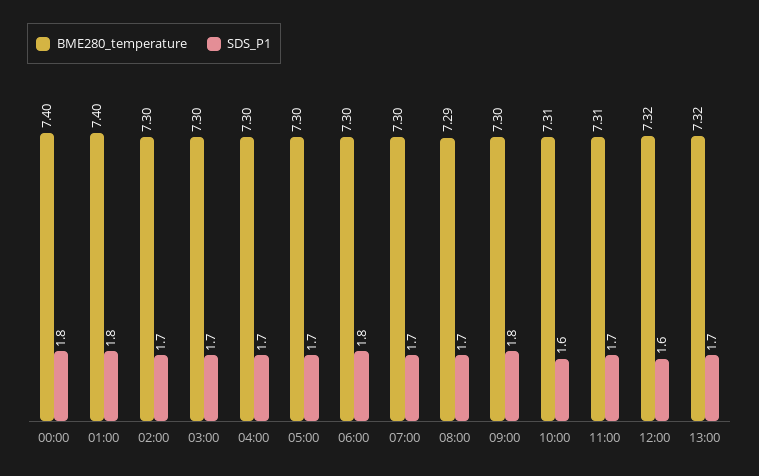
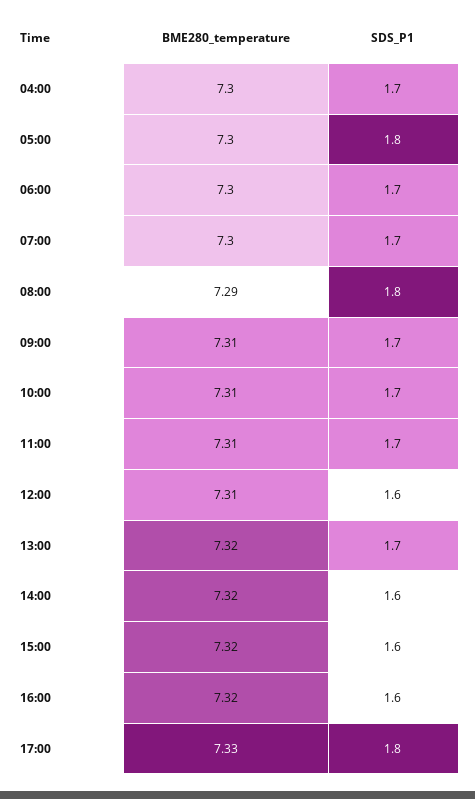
BME280_temperature, 00:00: 7.4 -> none
SDS_P1, 00:00: 1.8 -> none
BME280_temperature, 01:00: 7.4 -> none
SDS_P1, 01:00: 1.8 -> none
BME280_temperature, 02:00: 7.3 -> none
SDS_P1, 02:00: 1.7 -> none
BME280_temperature, 03:00: 7.3 -> none
SDS_P1, 03:00: 1.7 -> none
SDS_P1, 05:00: 1.7 -> 1.8
SDS_P1, 06:00: 1.8 -> 1.7
SDS_P1, 08:00: 1.7 -> 1.8
BME280_temperature, 09:00: 7.3 -> 7.31
SDS_P1, 09:00: 1.8 -> 1.7
SDS_P1, 10:00: 1.6 -> 1.7
BME280_temperature, 12:00: 7.32 -> 7.31
BME280_temperature, 14:00: none -> 7.32
SDS_P1, 14:00: none -> 1.6
BME280_temperature, 15:00: none -> 7.32
SDS_P1, 15:00: none -> 1.6
BME280_temperature, 16:00: none -> 7.32
SDS_P1, 16:00: none -> 1.6
BME280_temperature, 17:00: none -> 7.33
SDS_P1, 17:00: none -> 1.8

